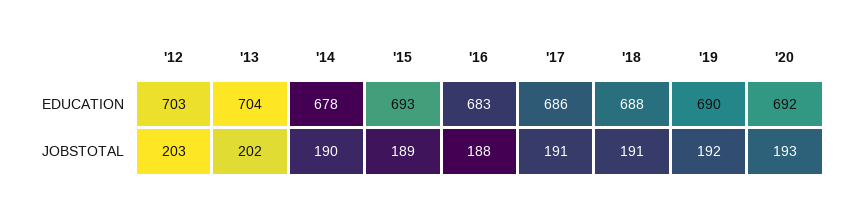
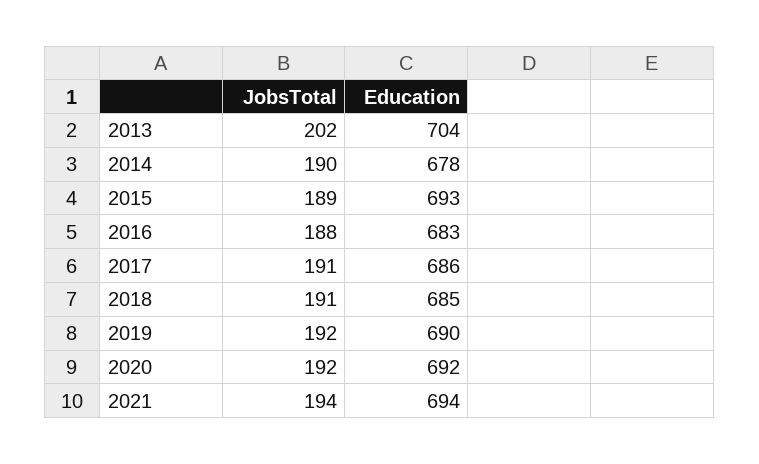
'12, EDUCATION: 703 -> none
'18, EDUCATION: 688 -> 685
'12, JOBSTOTAL: 203 -> none
'20, JOBSTOTAL: 193 -> 192
2021, JOBSTOTAL: none -> 194
2021, EDUCATION: none -> 694

